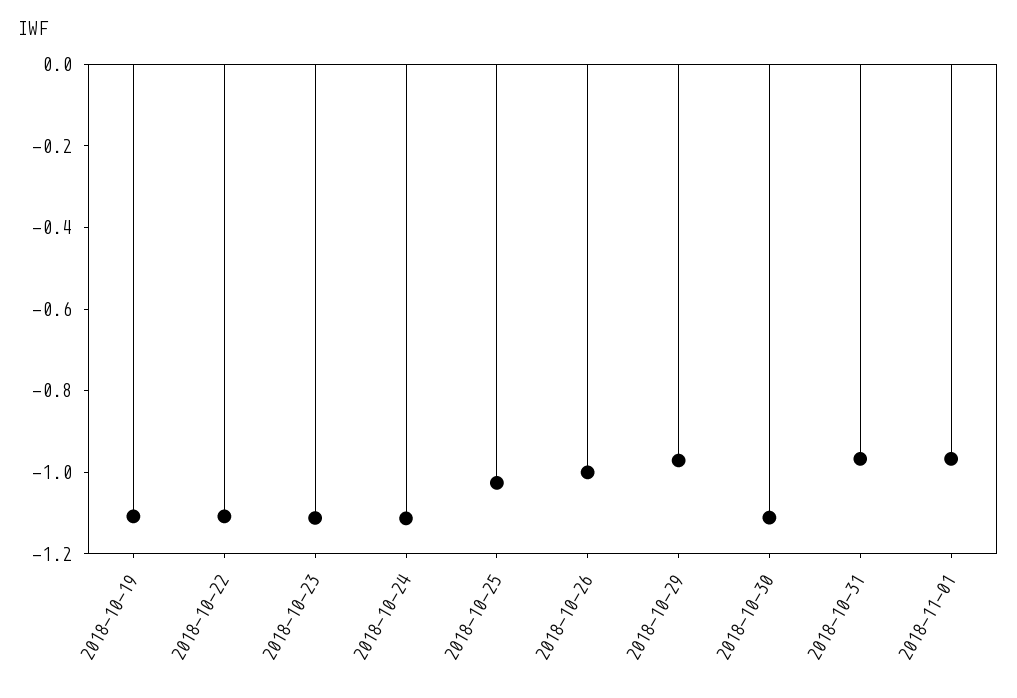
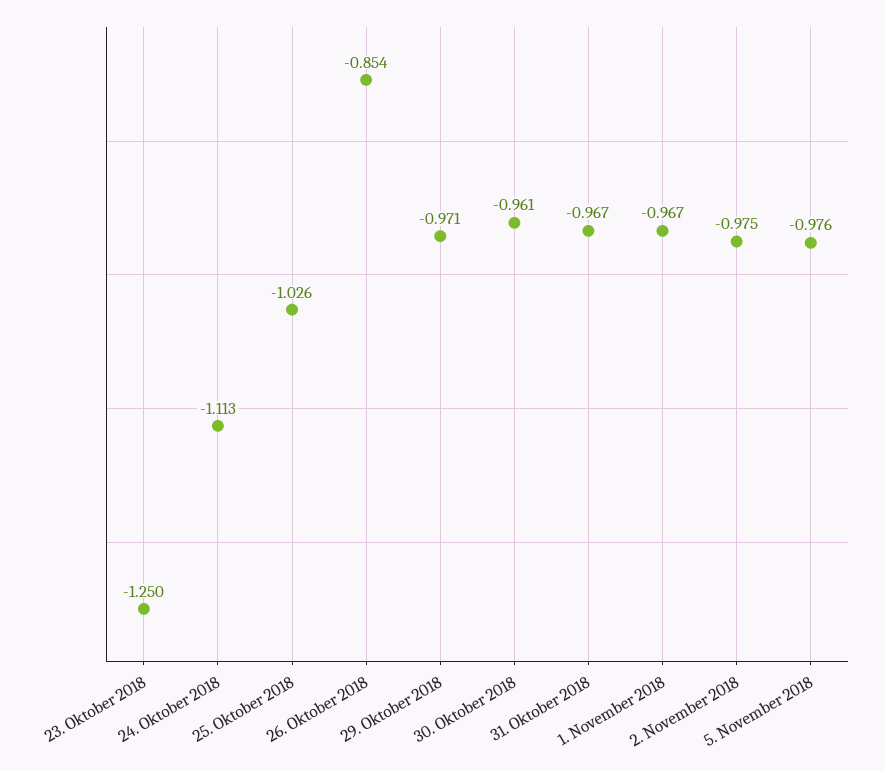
2018-10-19: -1.1 -> none
2018-10-22: -1.1 -> none
2018-10-23: -1.1 -> -1.25
2018-10-26: -1 -> -0.854
2018-10-30: -1.1 -> -0.961
2. November 2018: none -> -0.975
5. November 2018: none -> -0.976

